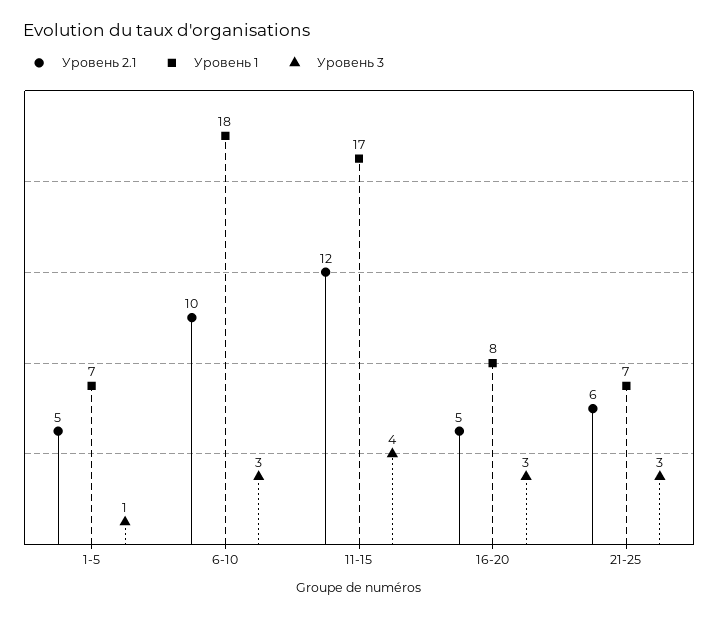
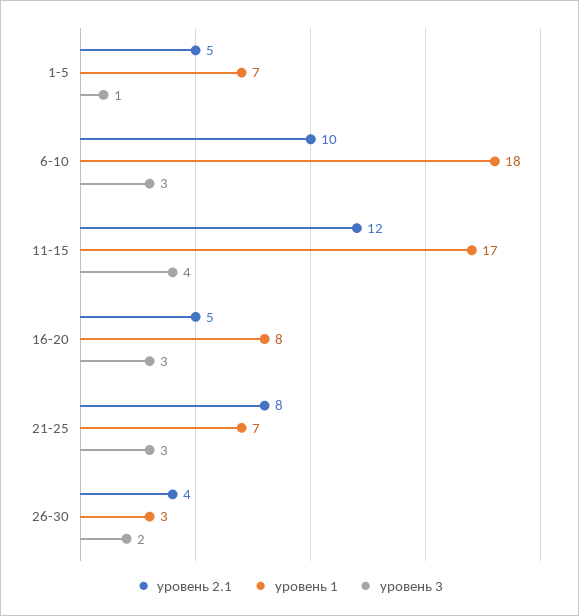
Уровень 2.1, 21-25: 6 -> 8
Уровень 2.1, 26-30: none -> 4
Уровень 1, 26-30: none -> 3
Уровень 3, 26-30: none -> 2

